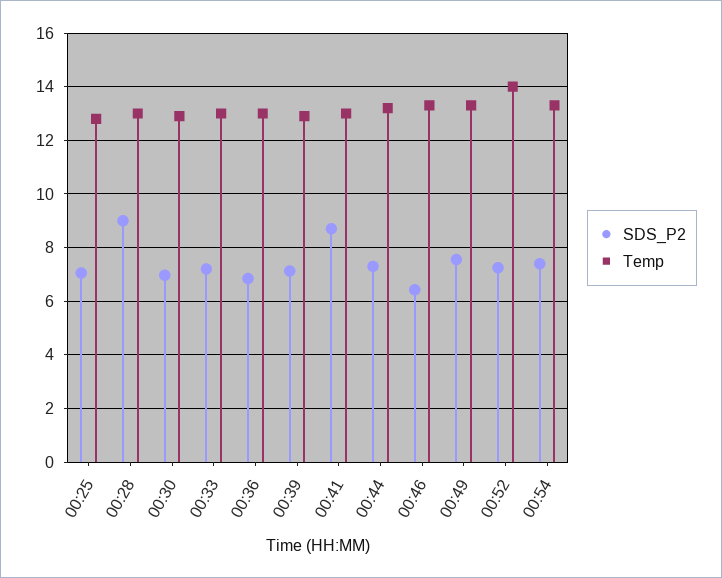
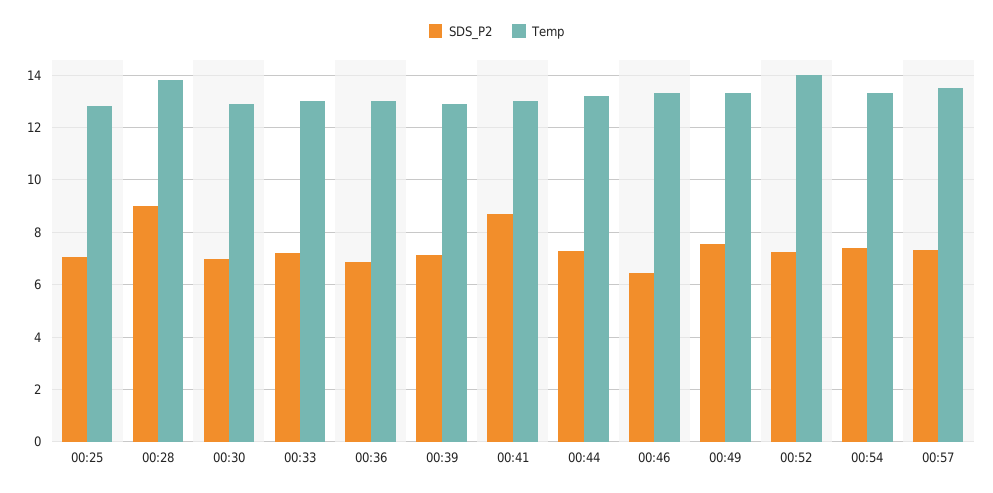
Temp, 00:28: 13 -> 13.75
SDS_P2, 00:57: none -> 7.25
Temp, 00:57: none -> 13.5

